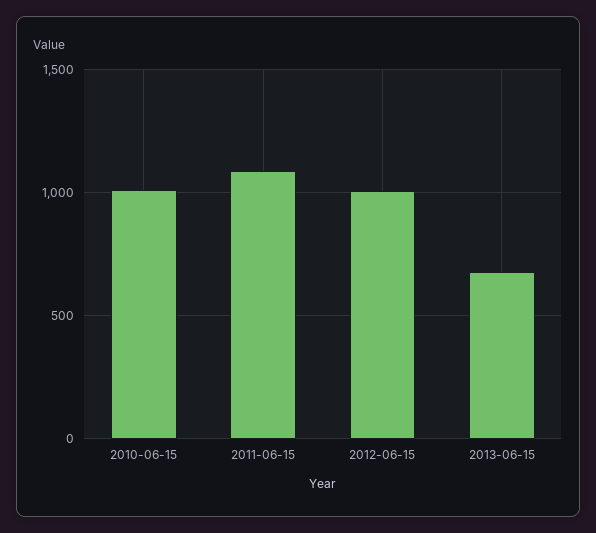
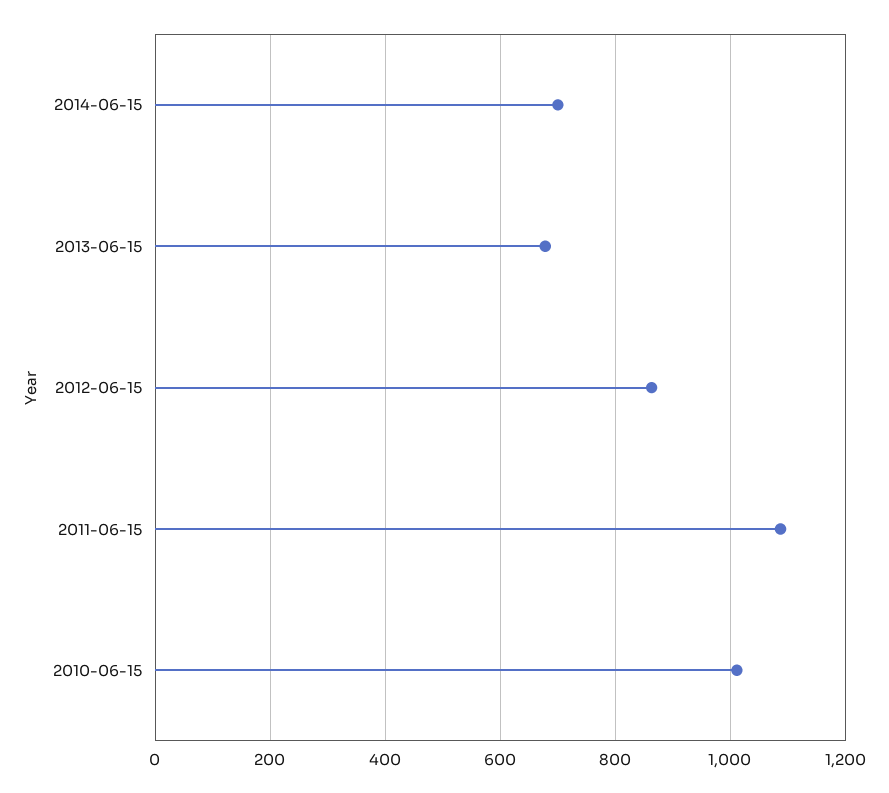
2012-06-15: 1000 -> 860
2014-06-15: none -> 700

